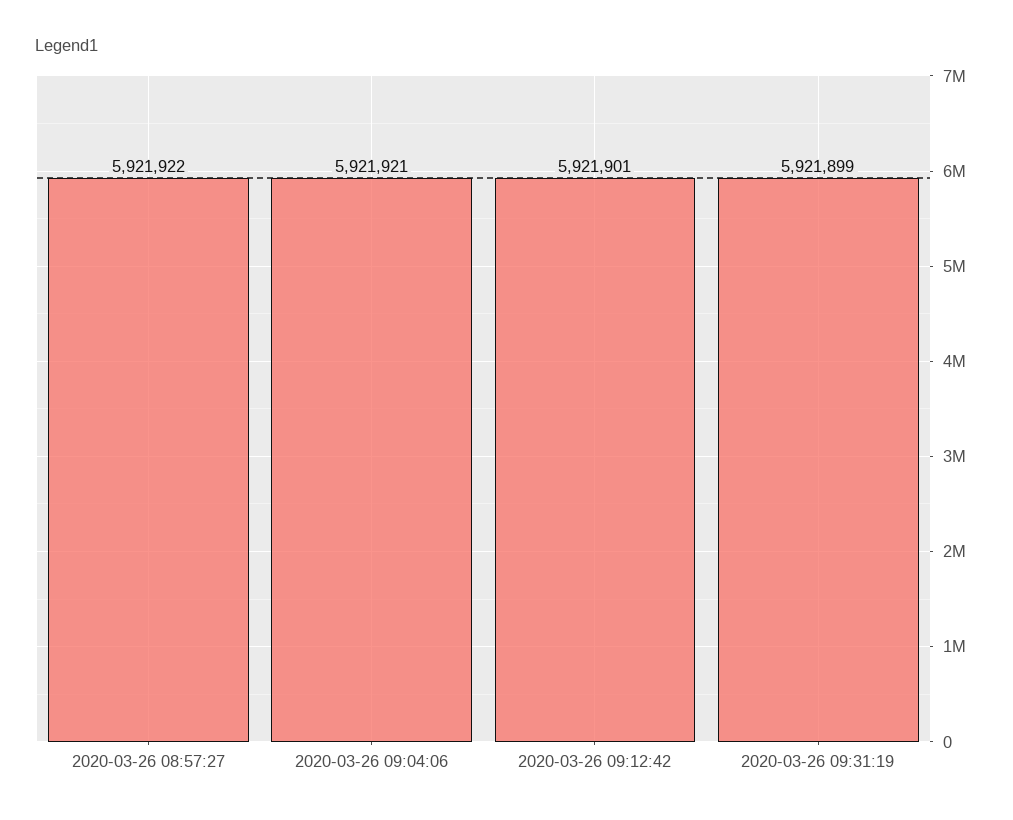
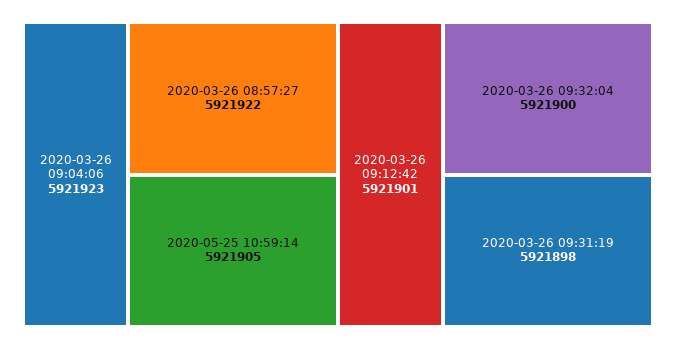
2020-03-26 09:04:06: 5921921 -> 5921923
2020-03-26 09:31:19: 5921899 -> 5921898
2020-05-25 10:59:14: none -> 5921905
2020-03-26 09:32:04: none -> 5921900

